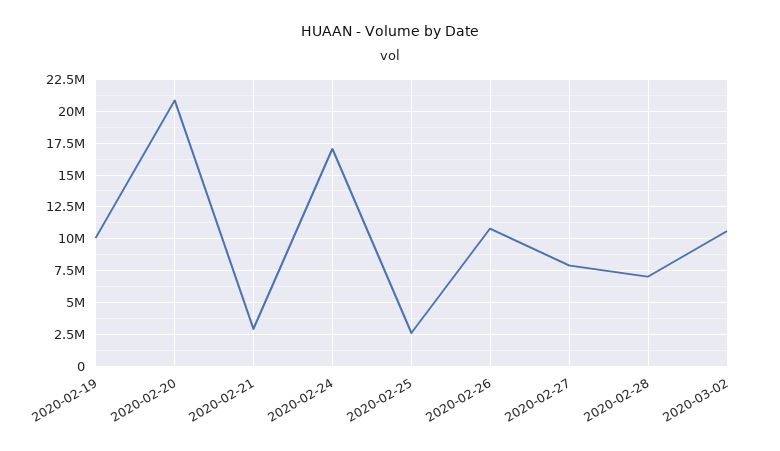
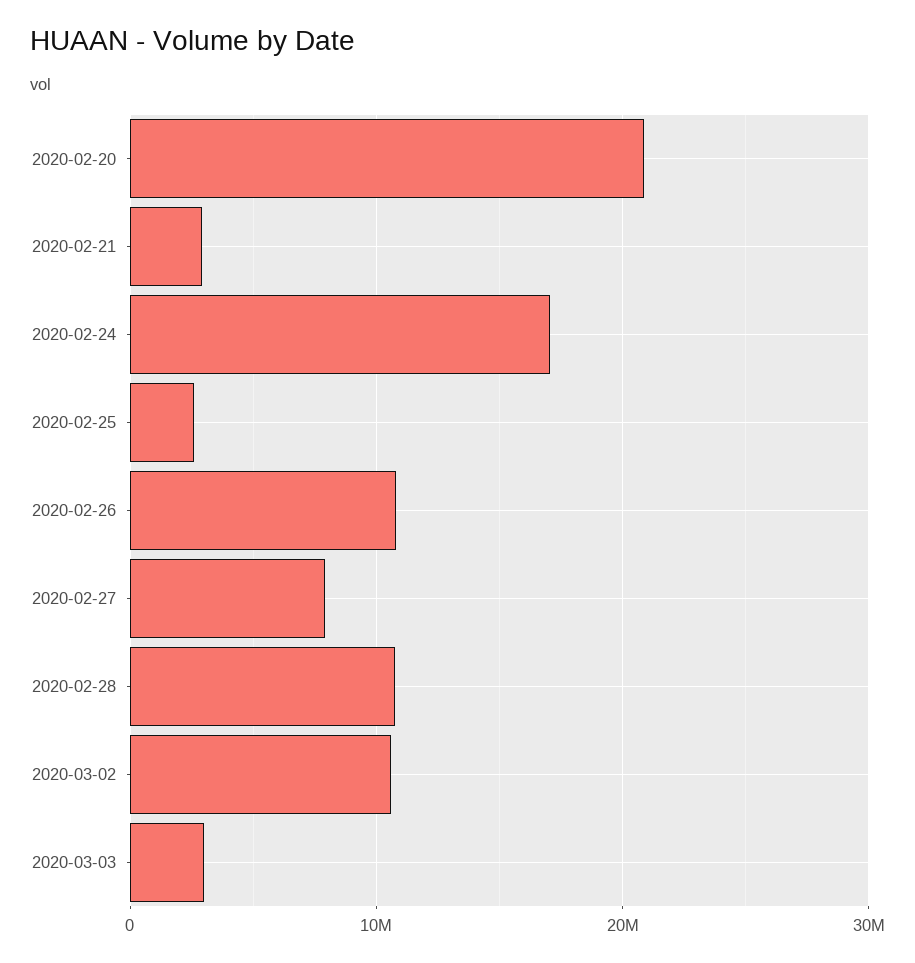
2020-02-19: 10000000 -> none
2020-02-28: 7000000 -> 11000000
2020-03-03: none -> 3000000

